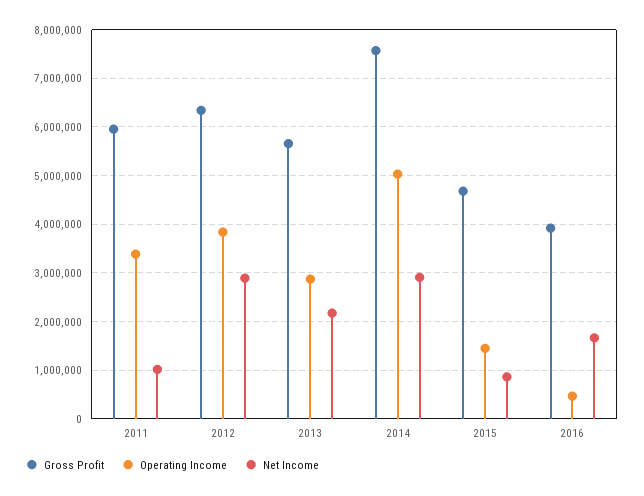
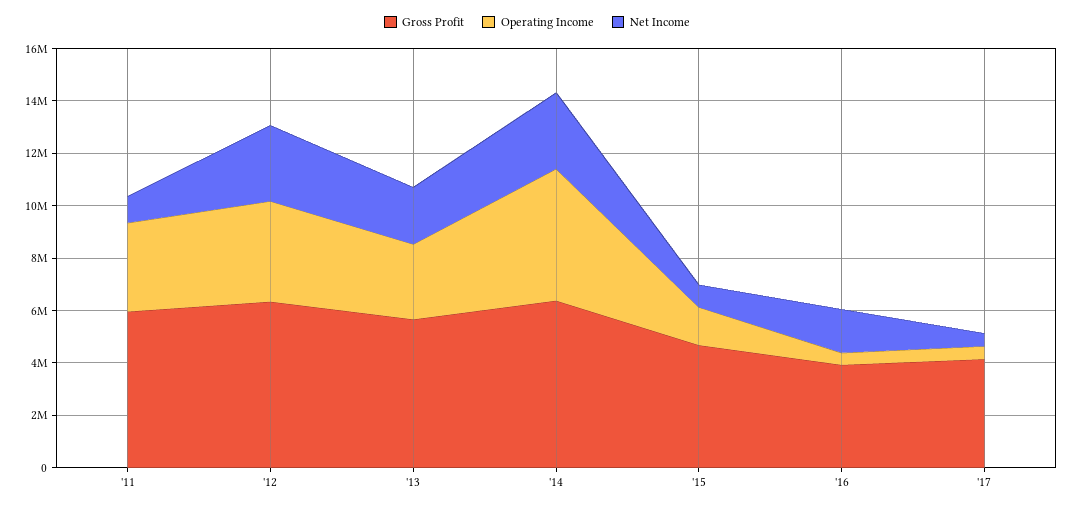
Gross Profit, 2014: 7600000 -> 6500000
Gross Profit, '17: none -> 4000000
Operating Income, '17: none -> 500000
Net Income, '17: none -> 500000

